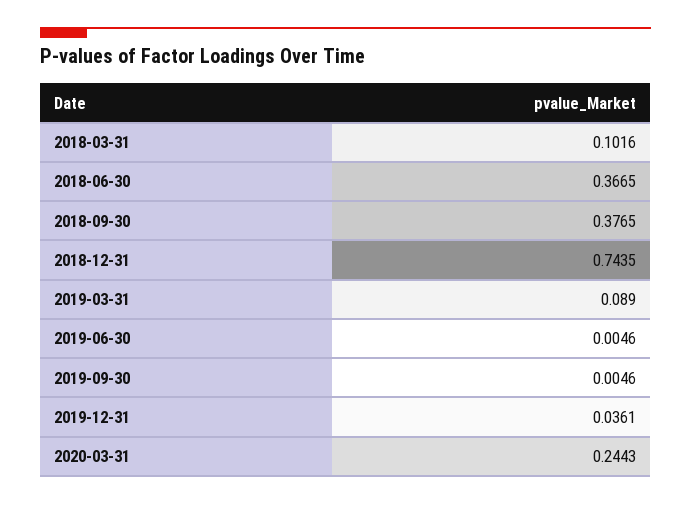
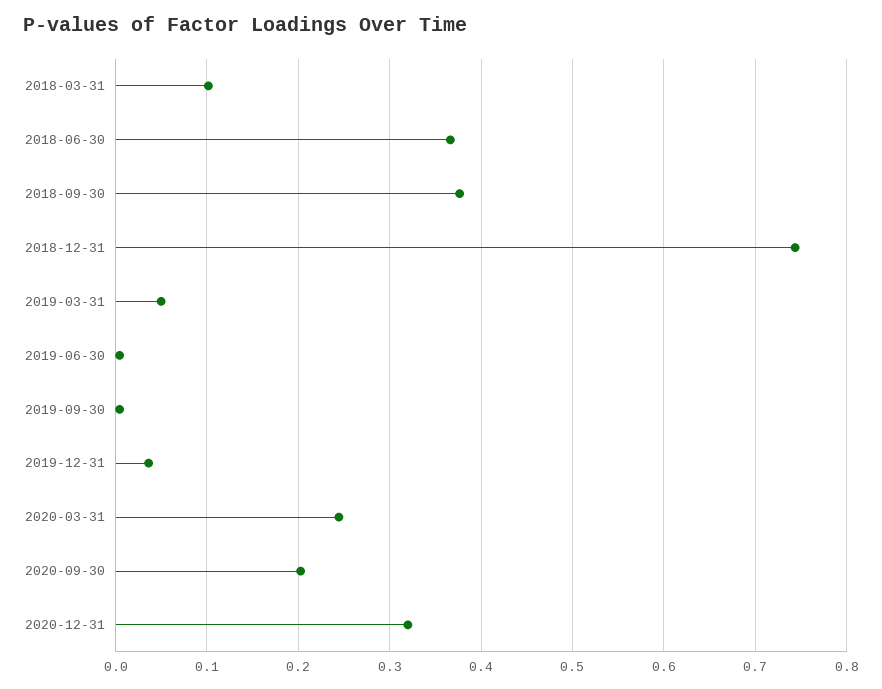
2019-03-31: 0.089 -> 0.05
2020-09-30: none -> 0.2
2020-12-31: none -> 0.32

